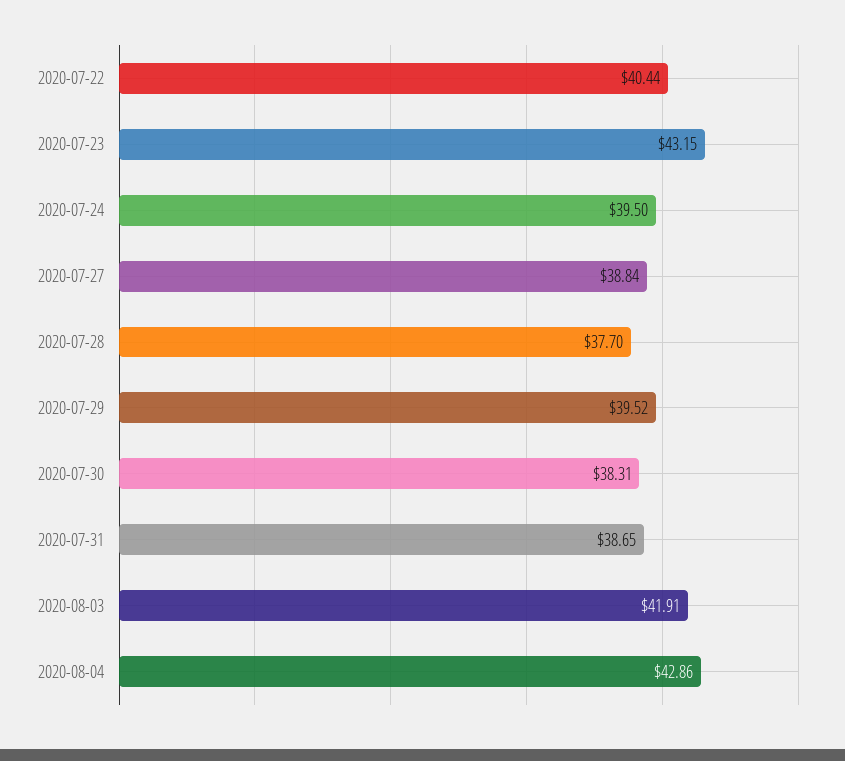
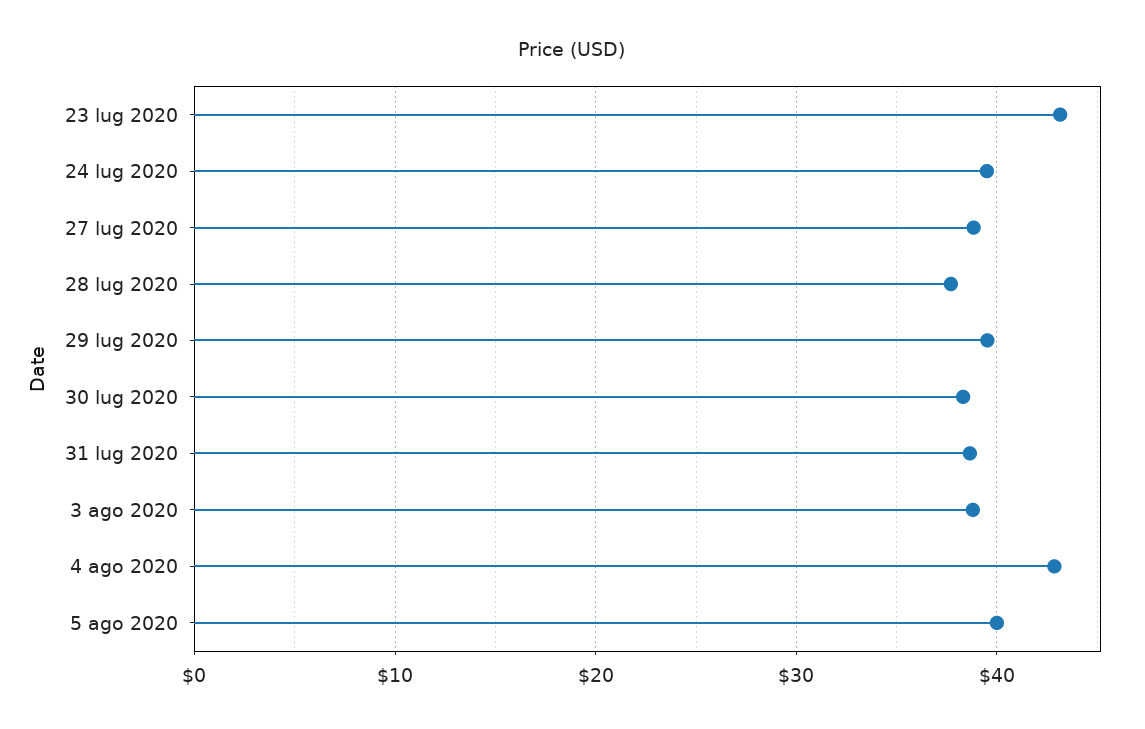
2020-07-22: 40.44 -> none
2020-08-03: 41.91 -> 39
5 ago 2020: none -> 40

